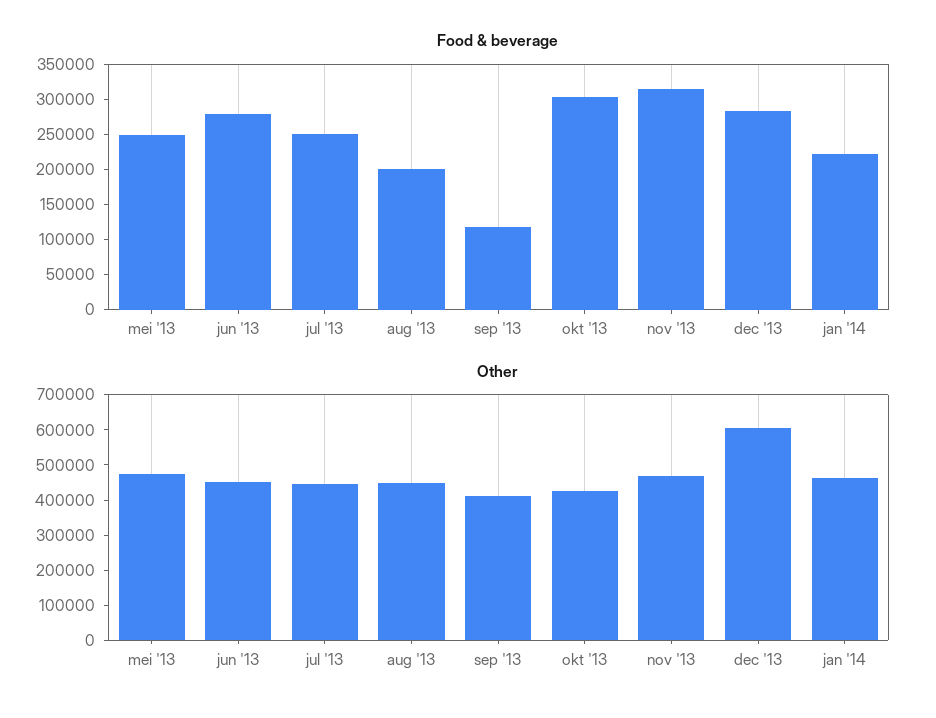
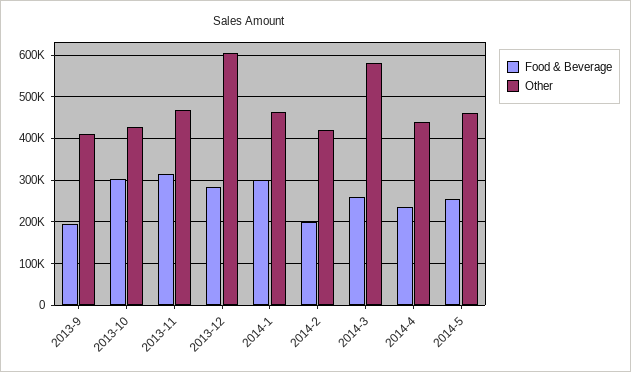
Food & beverage, mei '13: 250000 -> none
Food & beverage, jun '13: 275000 -> none
Food & beverage, jul '13: 250000 -> none
Food & beverage, aug '13: 200000 -> none
Food & beverage, sep '13: 125000 -> 200000
Food & beverage, jan '14: 225000 -> 300000
Other, mei '13: 475000 -> none
Other, jun '13: 450000 -> none
Other, jul '13: 450000 -> none
Other, aug '13: 450000 -> none
Food & beverage, 2014-2: none -> 200000
Other, 2014-2: none -> 420000
Food & beverage, 2014-3: none -> 260000
Other, 2014-3: none -> 580000
Food & beverage, 2014-4: none -> 240000
Other, 2014-4: none -> 440000
Food & beverage, 2014-5: none -> 260000
Other, 2014-5: none -> 460000

